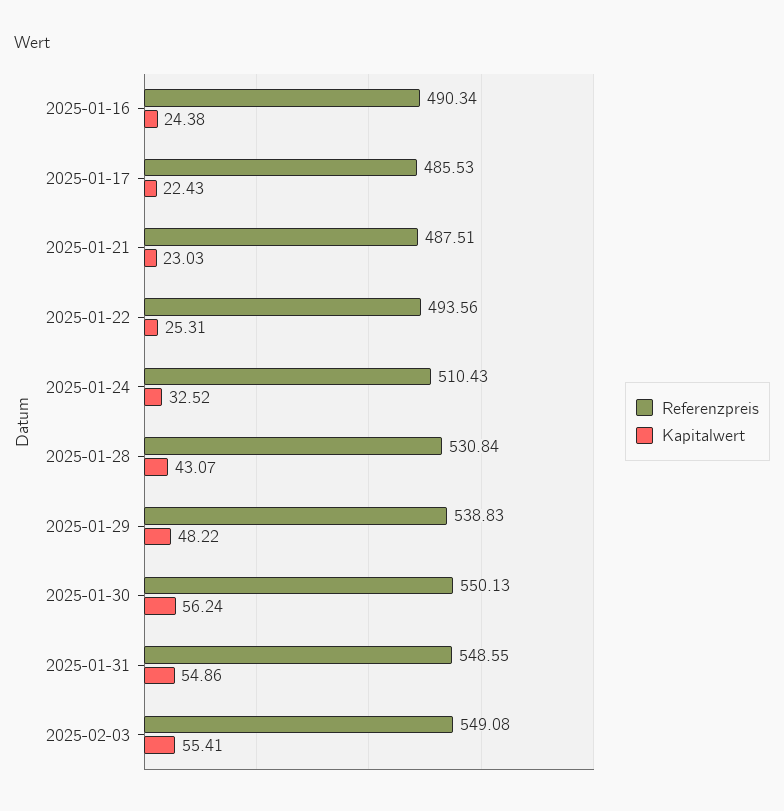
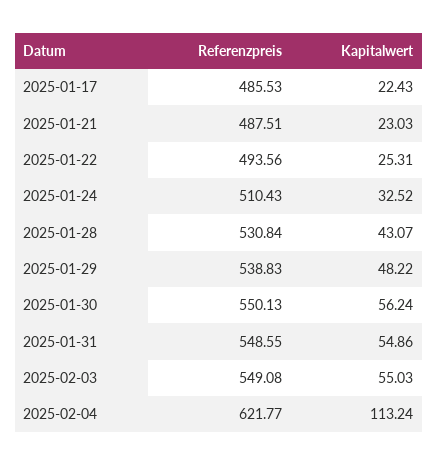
Referenzpreis, 2025-01-16: 490.34 -> none
Kapitalwert, 2025-01-16: 24.38 -> none
Kapitalwert, 2025-02-03: 55.41 -> 55.03
Referenzpreis, 2025-02-04: none -> 621.77
Kapitalwert, 2025-02-04: none -> 113.24

